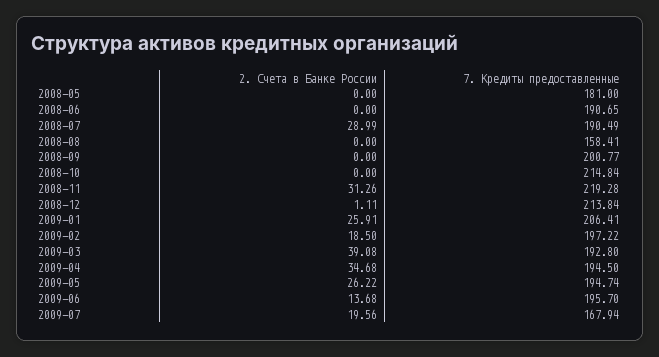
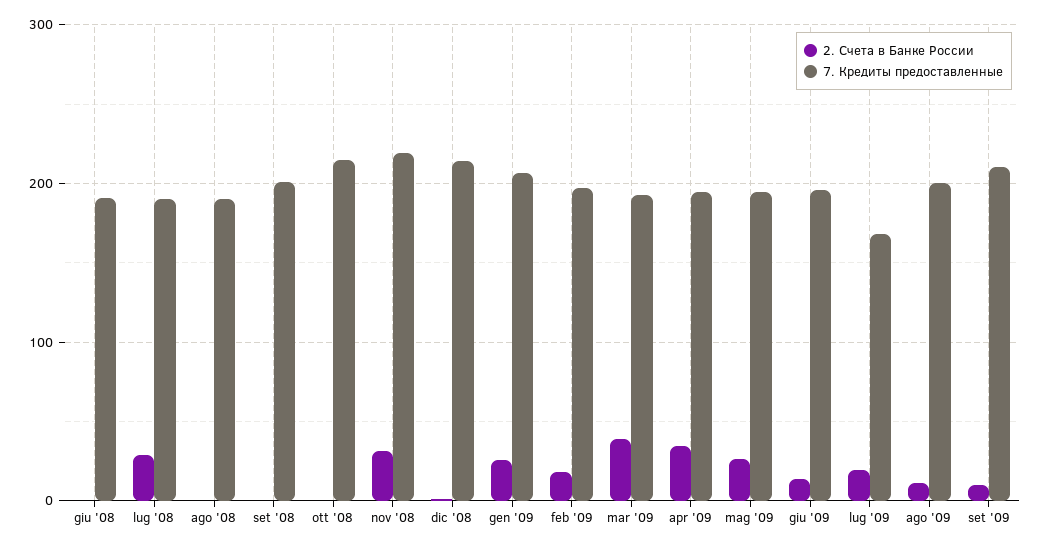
2. Счета в Банке России, 2008-05: 0 -> none
7. Кредиты предоставленные, 2008-05: 181 -> none
7. Кредиты предоставленные, 2008-08: 158.41 -> 190
2. Счета в Банке России, ago '09: none -> 10
7. Кредиты предоставленные, ago '09: none -> 200
2. Счета в Банке России, set '09: none -> 10
7. Кредиты предоставленные, set '09: none -> 210

